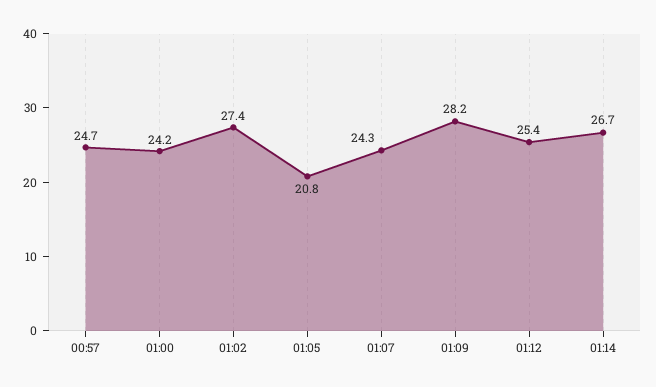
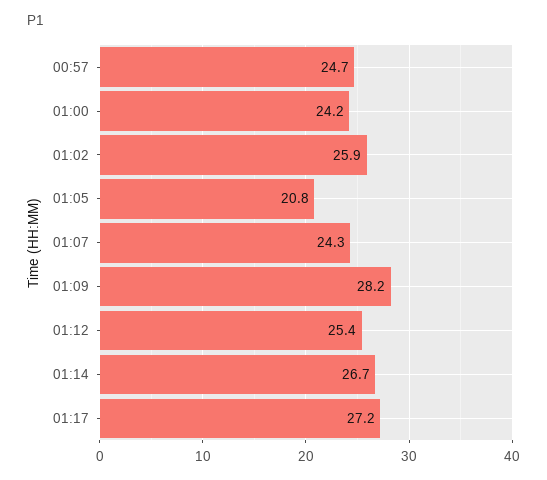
01:02: 27.4 -> 25.9
01:17: none -> 27.2

